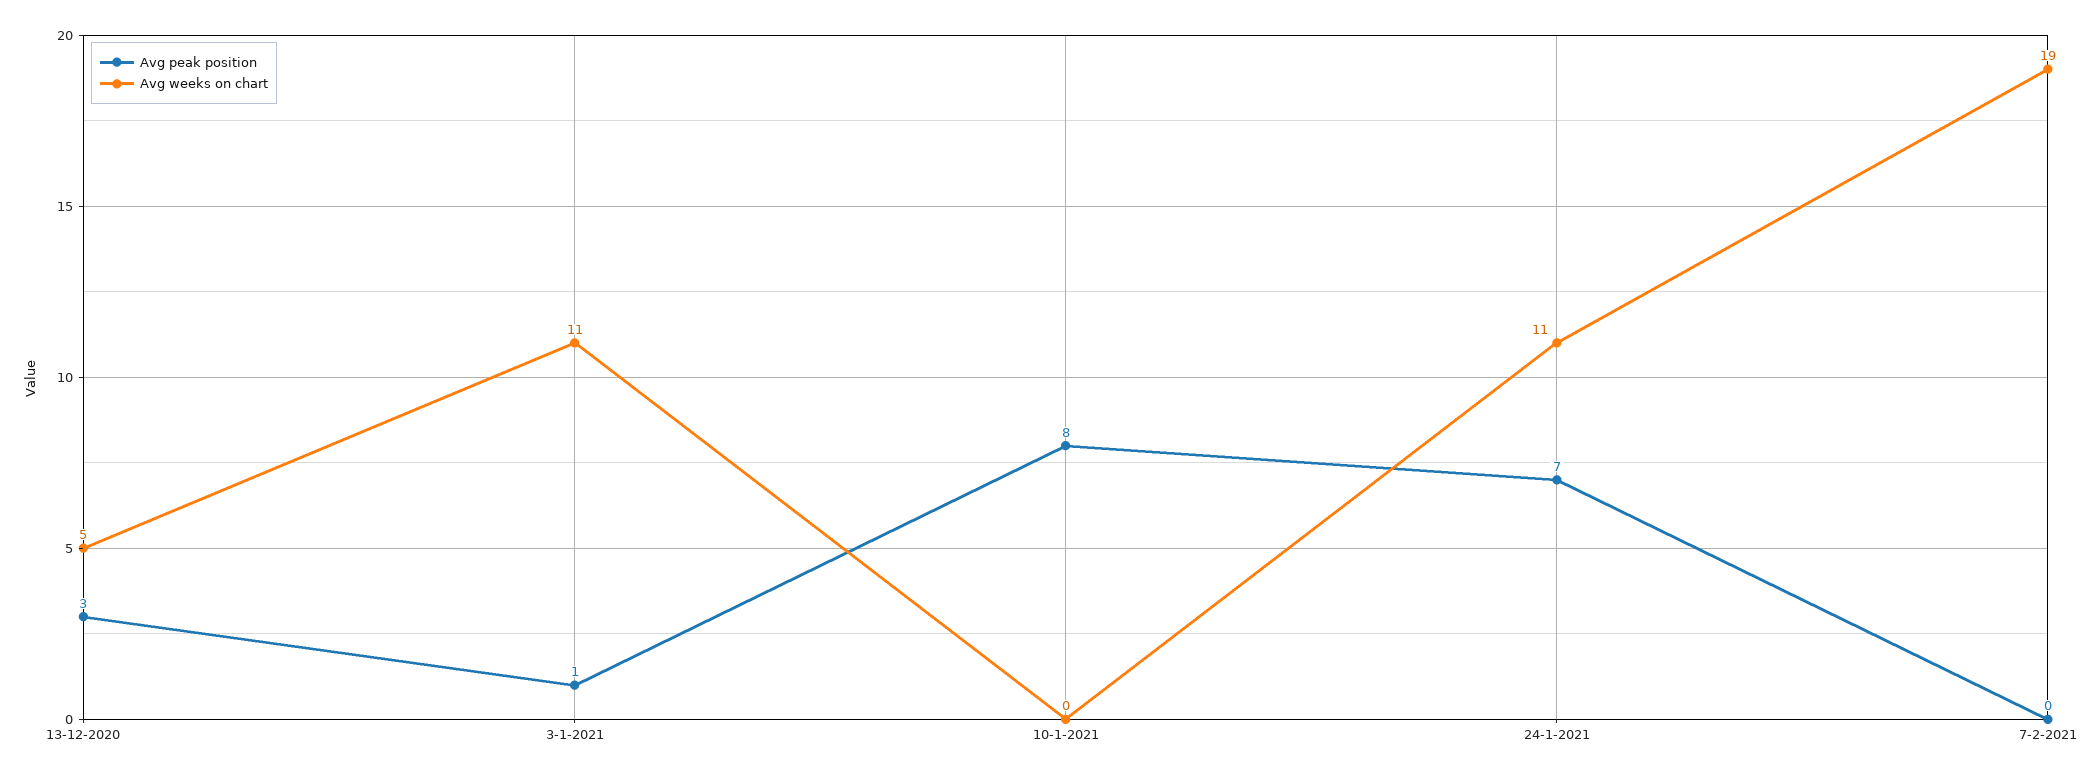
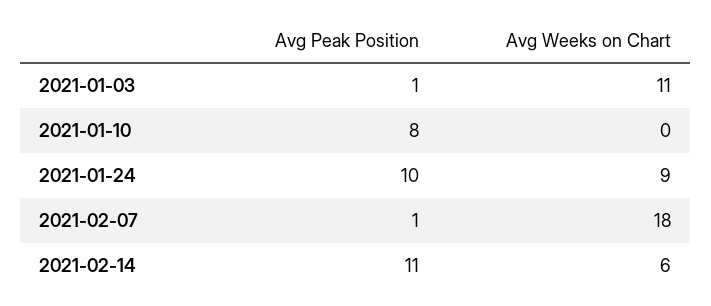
Avg peak position, 13-12-2020: 3 -> none
Avg weeks on chart, 13-12-2020: 5 -> none
Avg peak position, 24-1-2021: 7 -> 10
Avg weeks on chart, 24-1-2021: 11 -> 9
Avg peak position, 7-2-2021: 0 -> 1
Avg weeks on chart, 7-2-2021: 19 -> 18
Avg peak position, 2021-02-14: none -> 11
Avg weeks on chart, 2021-02-14: none -> 6

